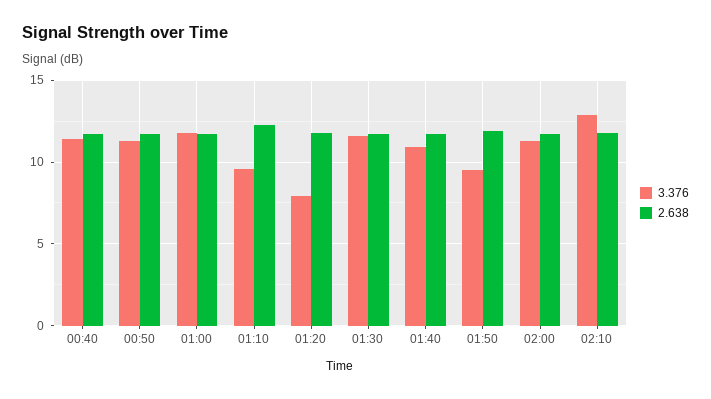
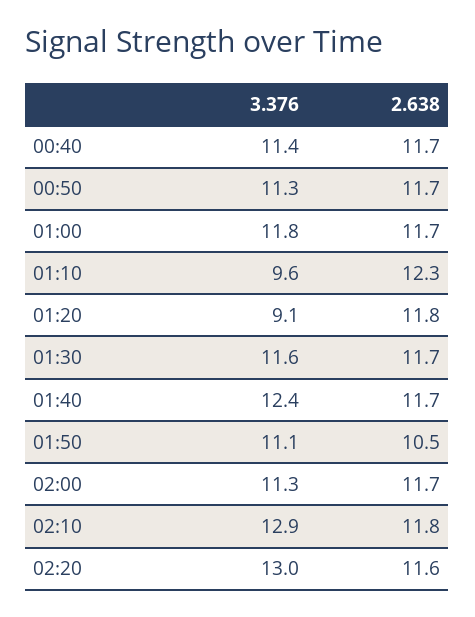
3.376, 01:20: 8 -> 9.1
3.376, 01:40: 11 -> 12.4
3.376, 01:50: 9.5 -> 11.1
2.638, 01:50: 12 -> 10.5
3.376, 02:20: none -> 13
2.638, 02:20: none -> 11.6

